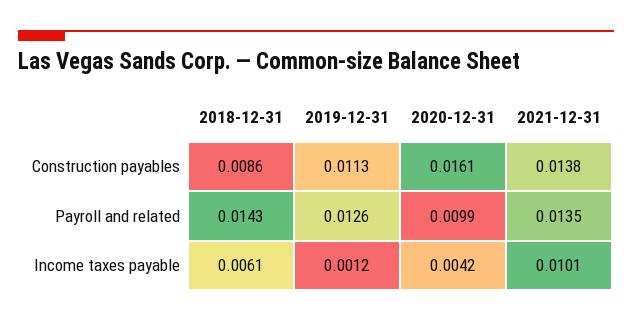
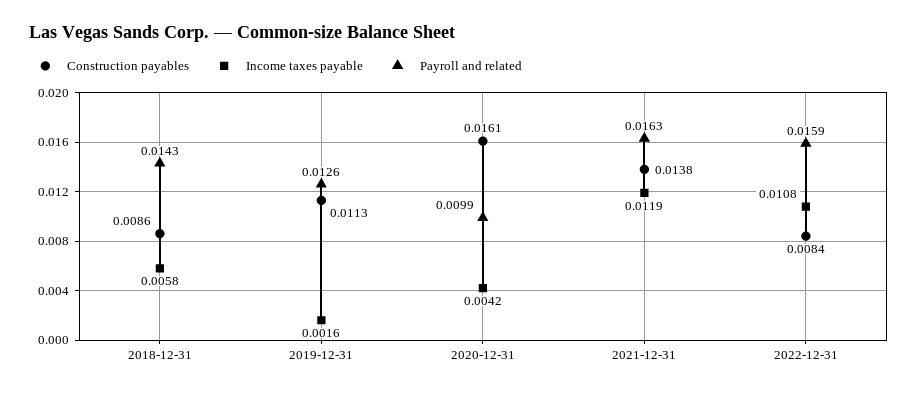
Payroll and related, 2021-12-31: 0.0135 -> 0.0163
Income taxes payable, 2018-12-31: 0.0061 -> 0.0058
Income taxes payable, 2019-12-31: 0.0012 -> 0.0016
Income taxes payable, 2021-12-31: 0.0101 -> 0.0119
Construction payables, 2022-12-31: none -> 0.0084
Income taxes payable, 2022-12-31: none -> 0.0108
Payroll and related, 2022-12-31: none -> 0.0159

